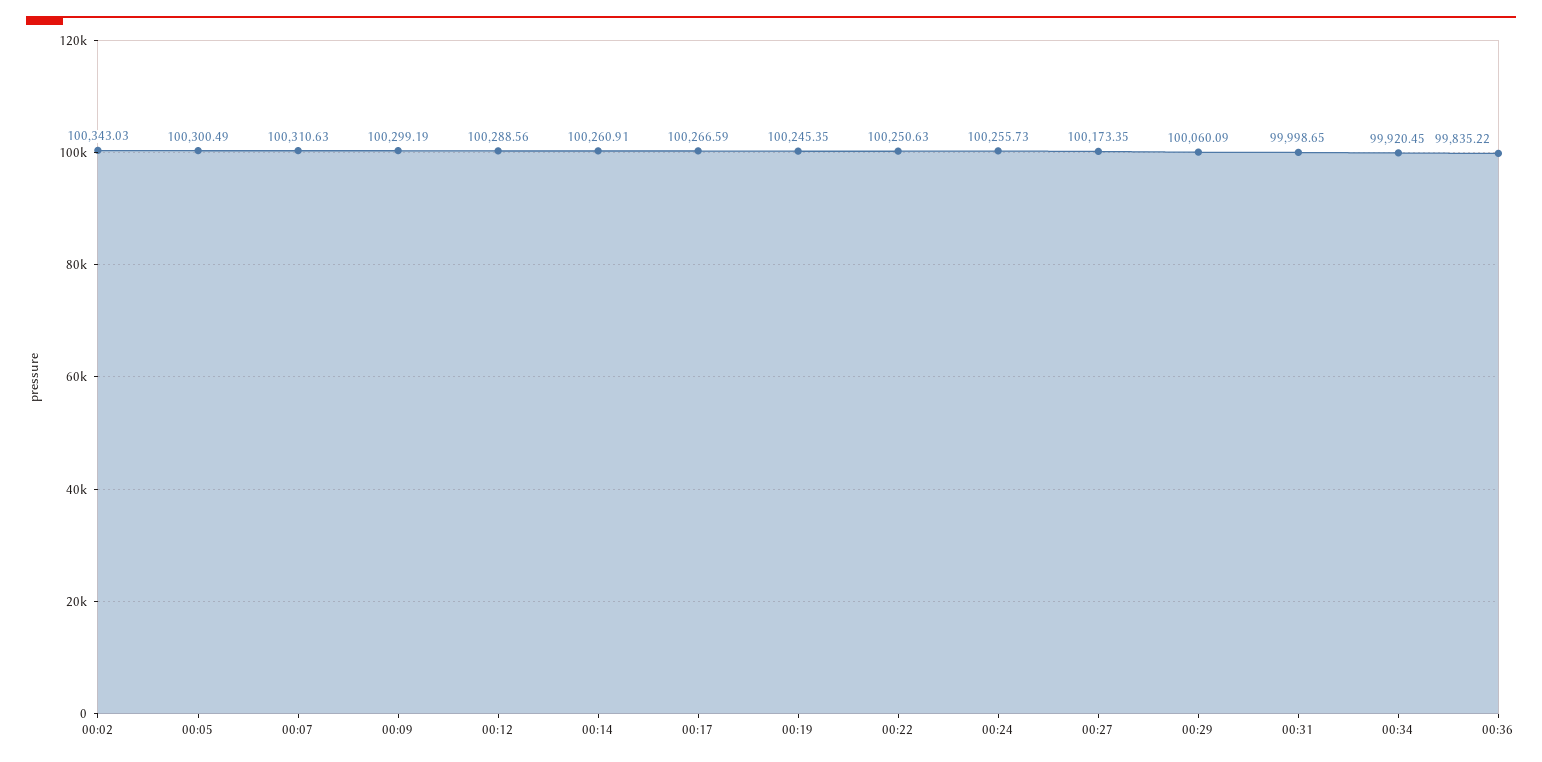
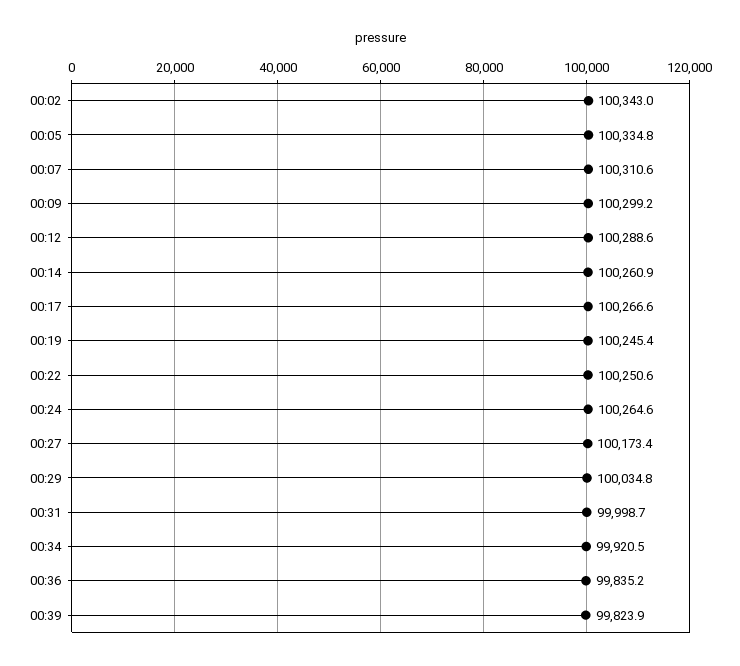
00:05: 100300.49 -> 100334.8
00:24: 100255.73 -> 100264.6
00:29: 100060.09 -> 100034.8
00:39: none -> 99823.9

